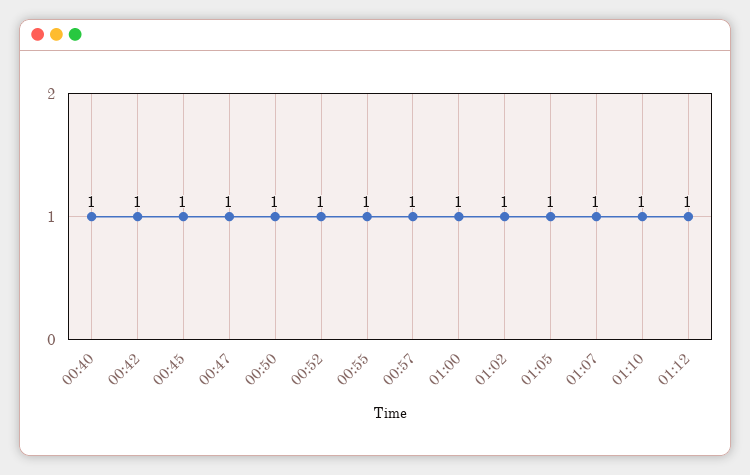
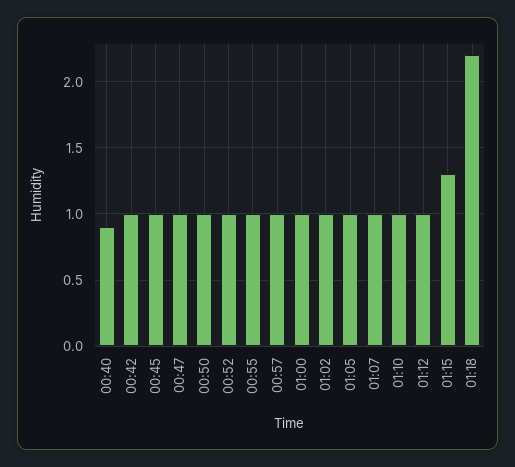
00:40: 1 -> 0.9
01:15: none -> 1.3
01:18: none -> 2.2

